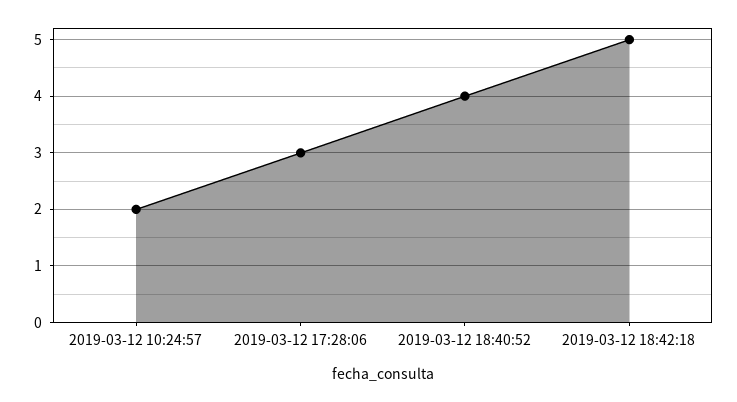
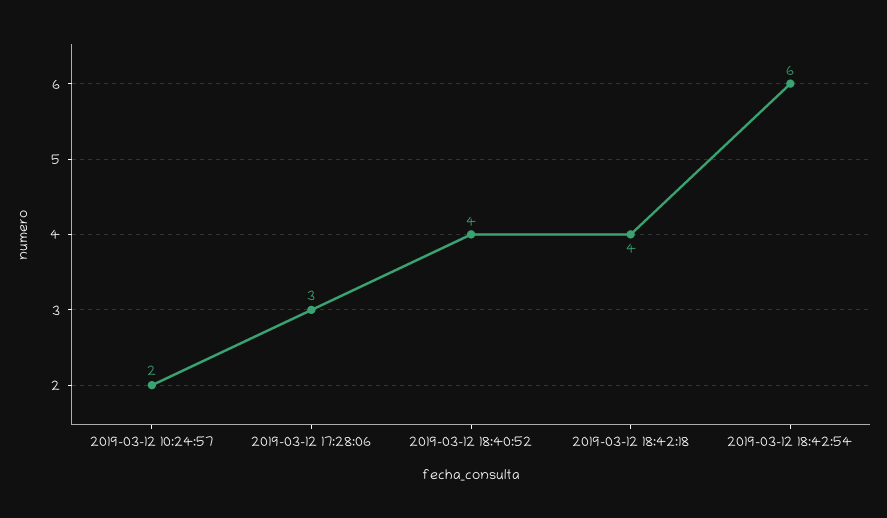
2019-03-12 18:42:18: 5 -> 4
2019-03-12 18:42:54: none -> 6

